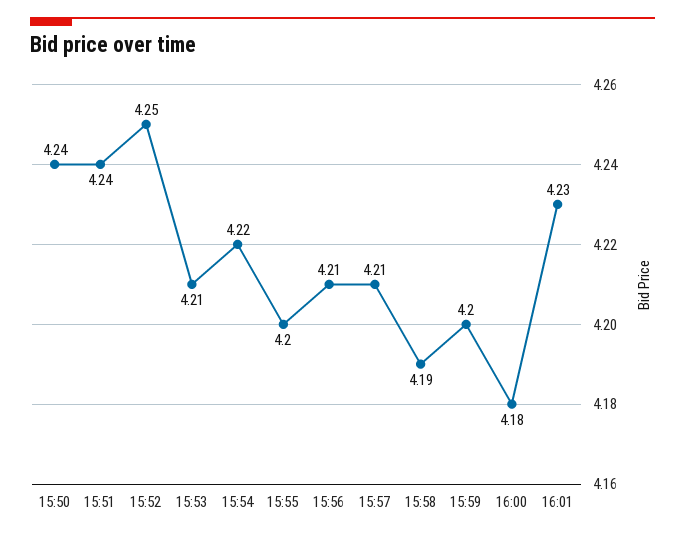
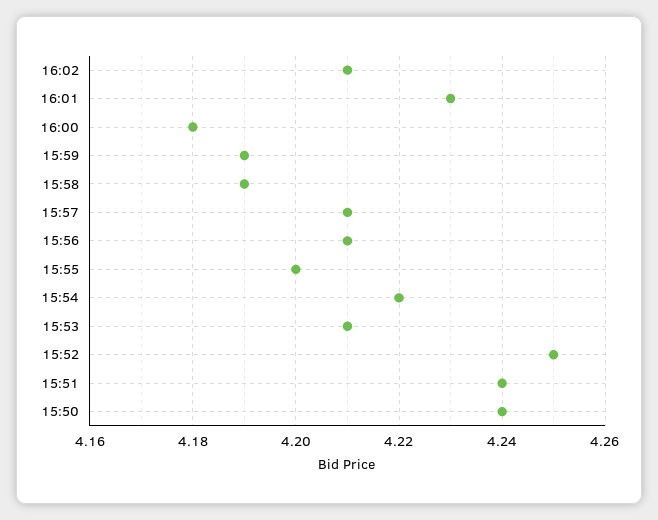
15:59: 4.2 -> 4.19
16:02: none -> 4.21

